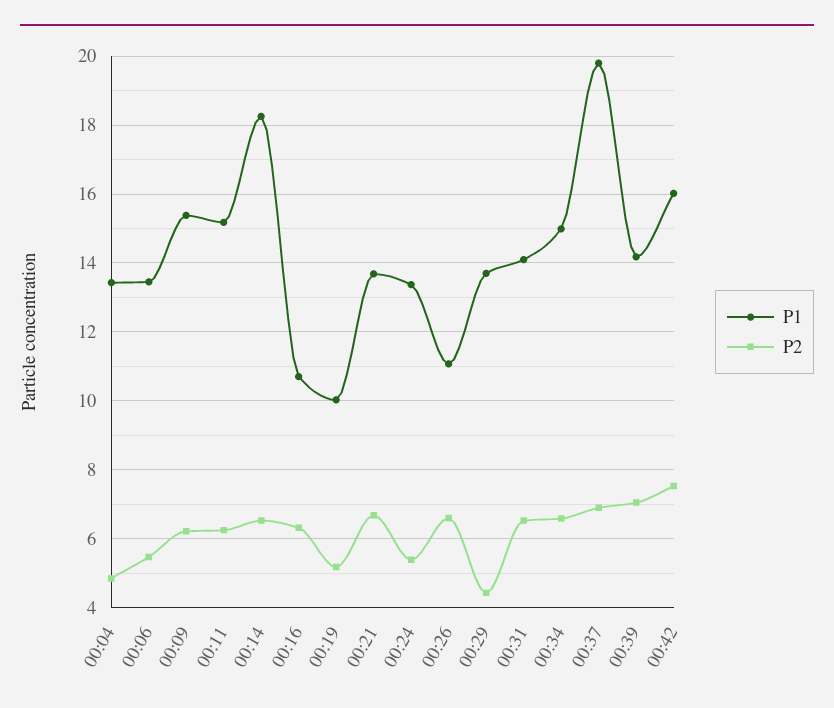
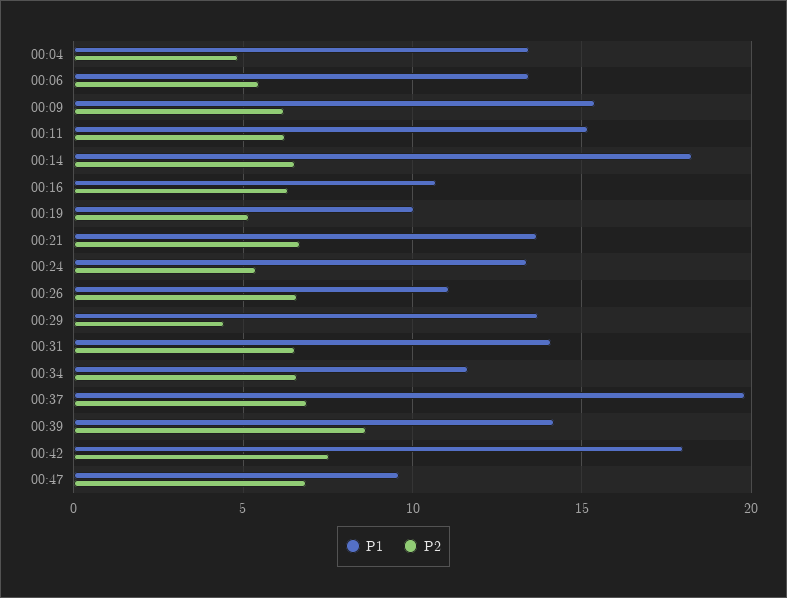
P1, 00:34: 15 -> 11.5
P2, 00:39: 7 -> 8.5
P1, 00:42: 16 -> 18
P1, 00:47: none -> 9.5
P2, 00:47: none -> 7

